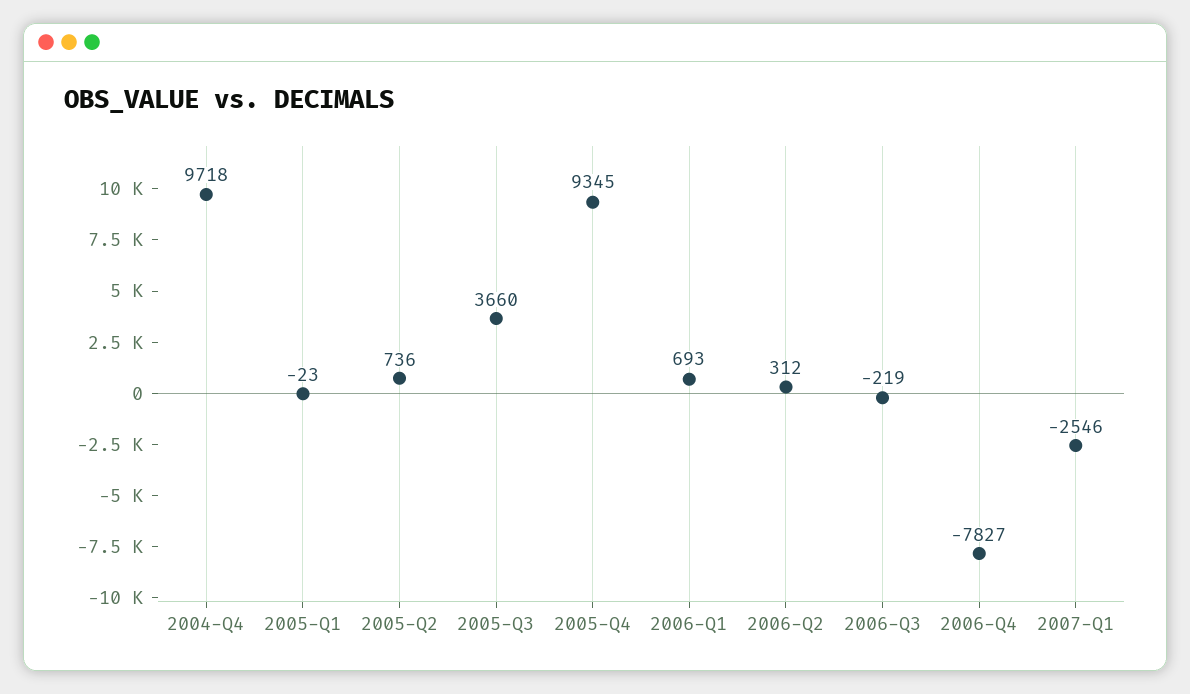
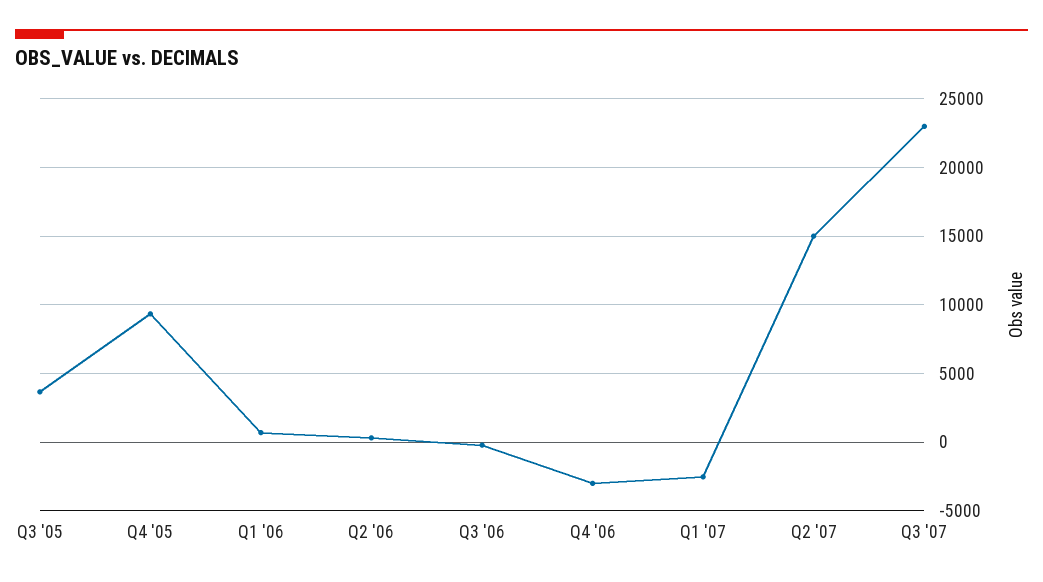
2004-Q4: 9718 -> none
2005-Q1: -23 -> none
2005-Q2: 736 -> none
2006-Q4: -7827 -> -3000
Q2 '07: none -> 15000
Q3 '07: none -> 23000

